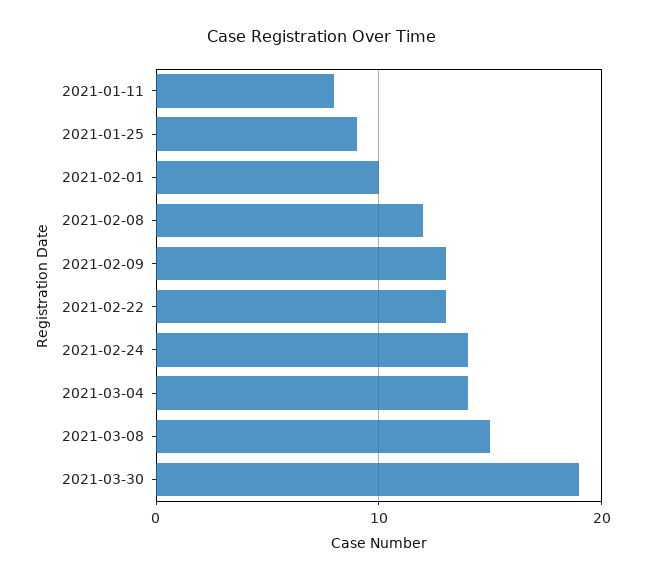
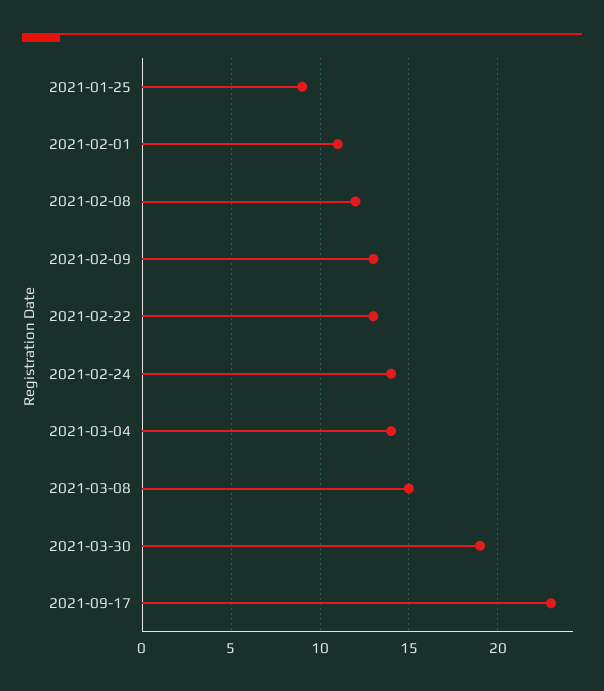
2021-01-11: 8 -> none
2021-02-01: 10 -> 11
2021-09-17: none -> 23

